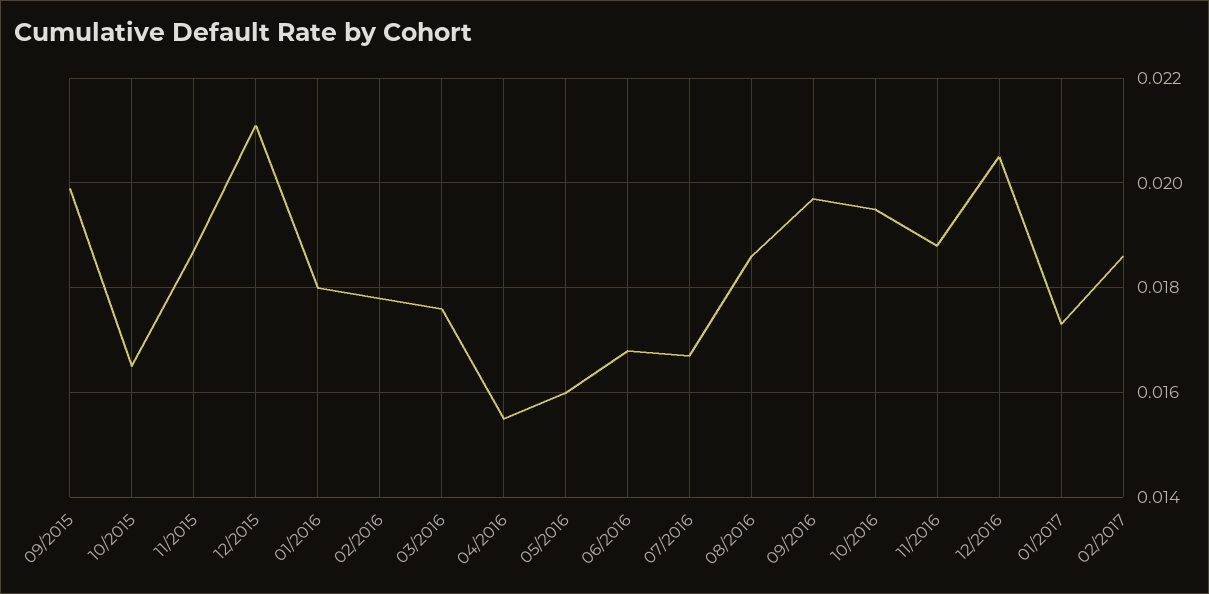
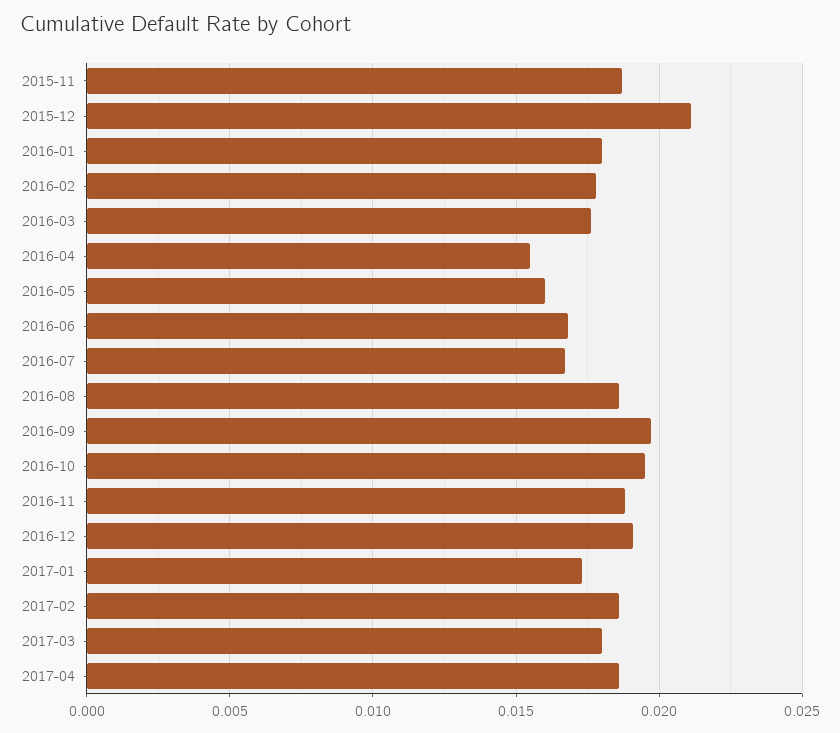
09/2015: 0.02 -> none
10/2015: 0.0165 -> none
12/2016: 0.0205 -> 0.019
2017-03: none -> 0.018
2017-04: none -> 0.0185

